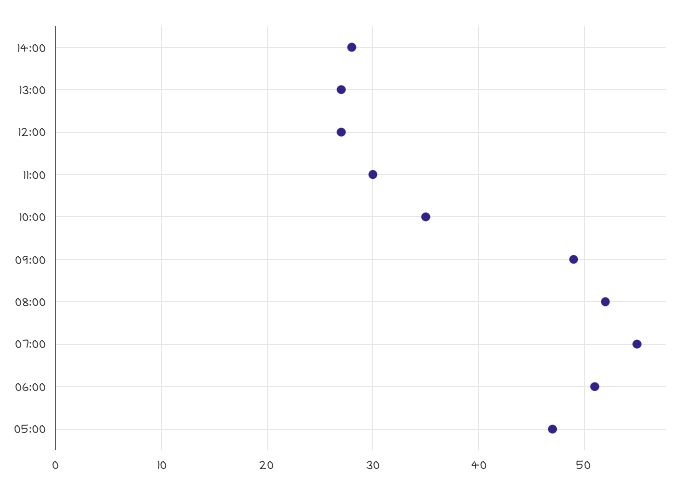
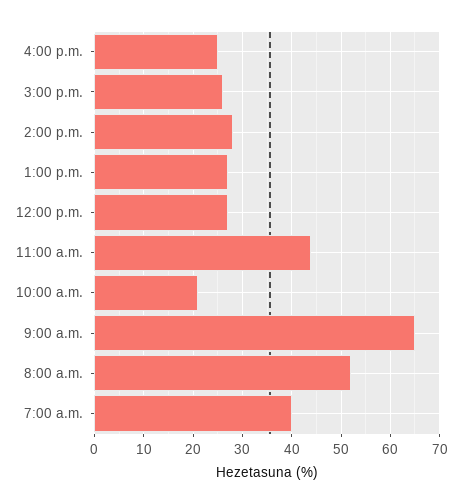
11:00: 30 -> 45
10:00: 35 -> 20
09:00: 49 -> 65
07:00: 55 -> 40
06:00: 51 -> none
05:00: 47 -> none
4:00 p.m.: none -> 25
3:00 p.m.: none -> 25

